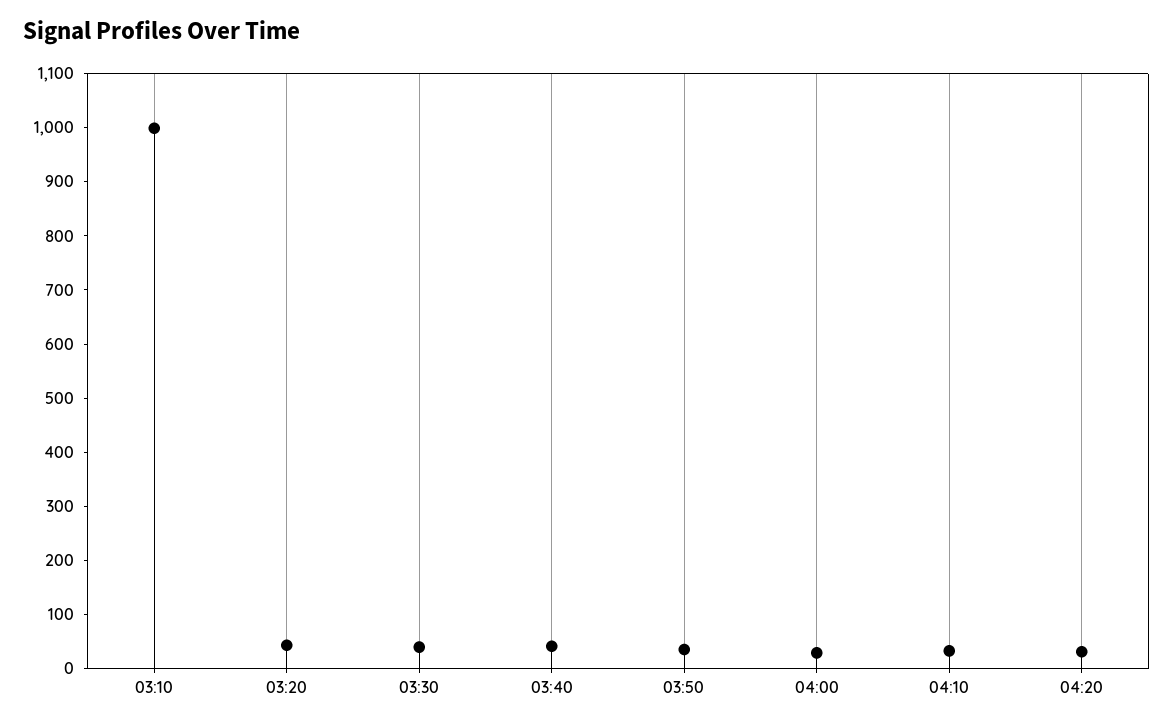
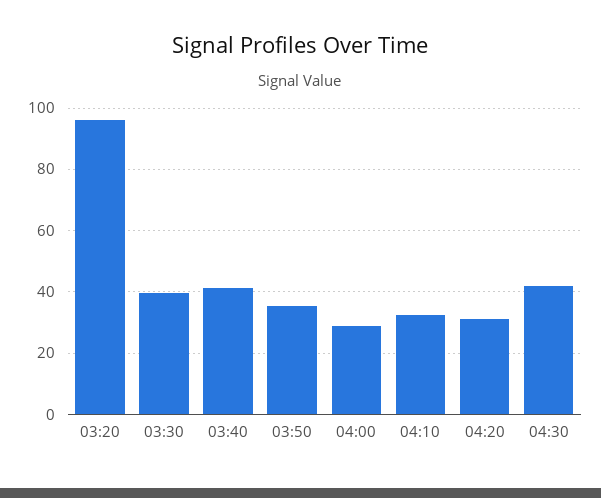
03:10: 1000 -> none
03:20: 40 -> 96
04:30: none -> 42

